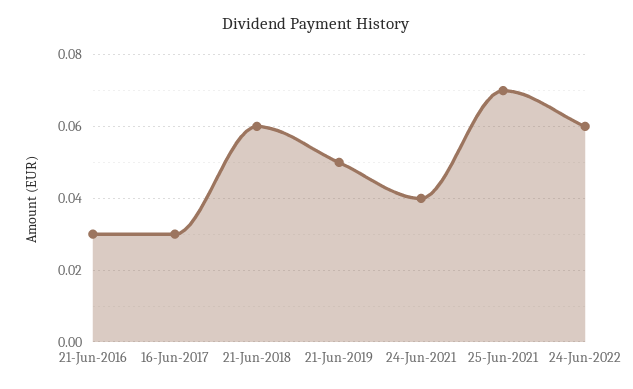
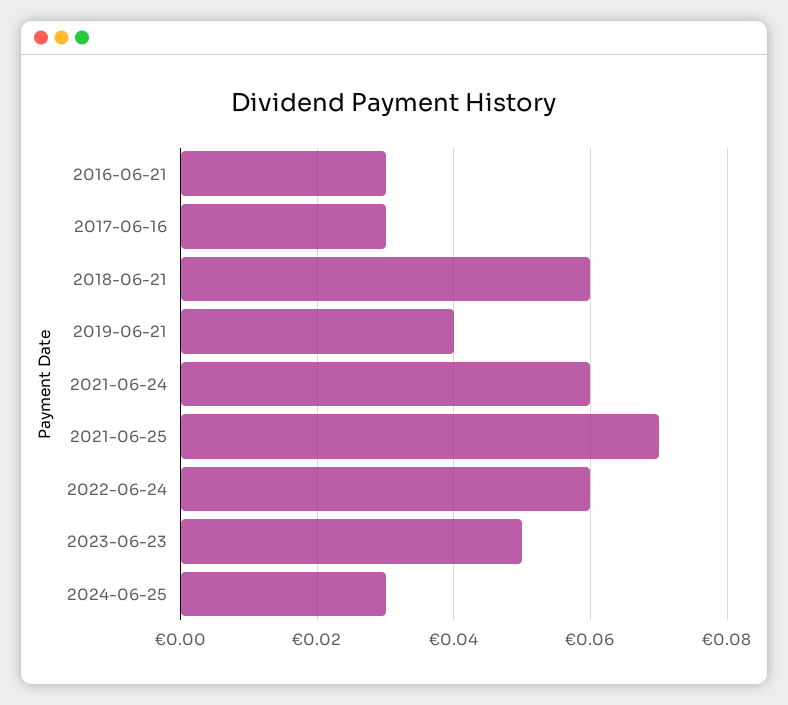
21-Jun-2019: 0.05 -> 0.04
24-Jun-2021: 0.04 -> 0.06
2023-06-23: none -> 0.05
2024-06-25: none -> 0.03

